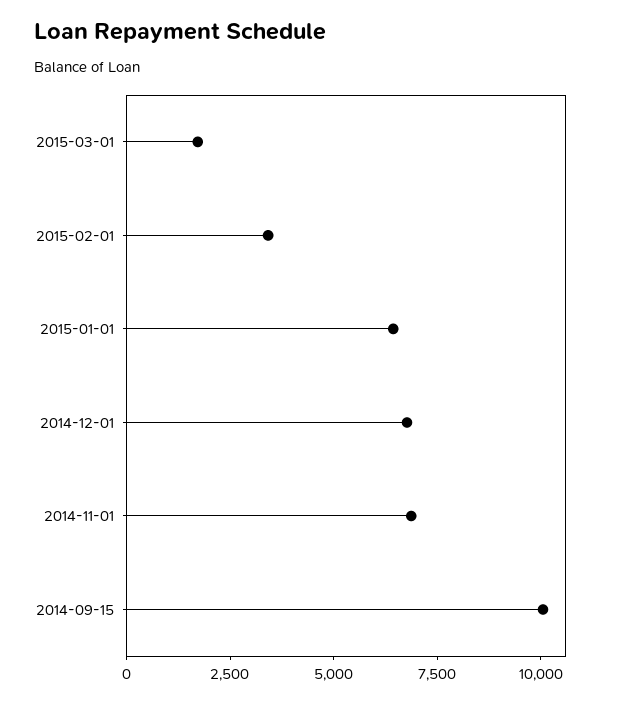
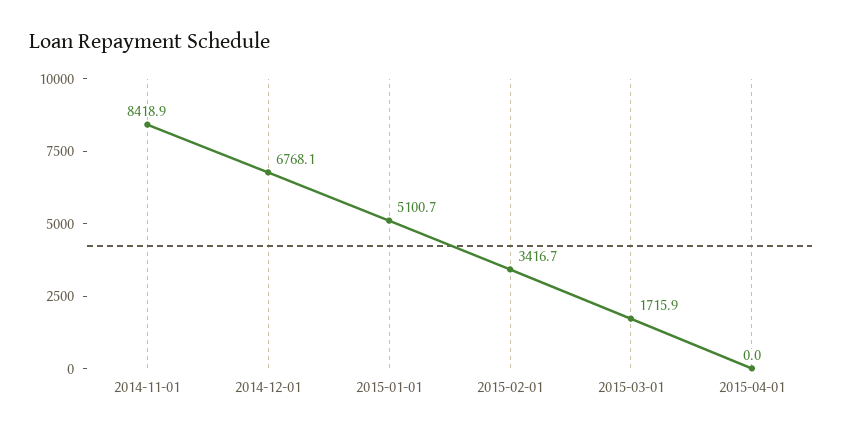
2015-01-01: 6500 -> 5100.7
2014-11-01: 7000 -> 8418.9
2014-09-15: 10000 -> none
2015-04-01: none -> 0

